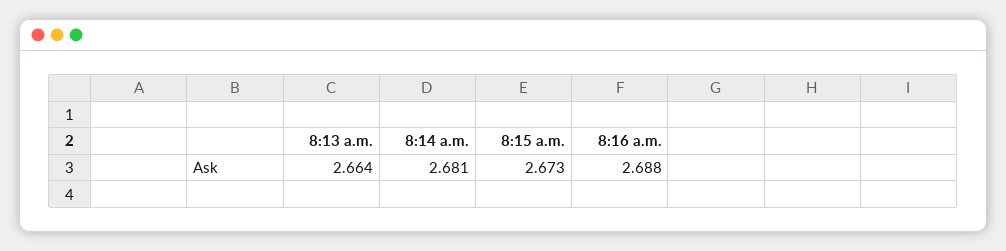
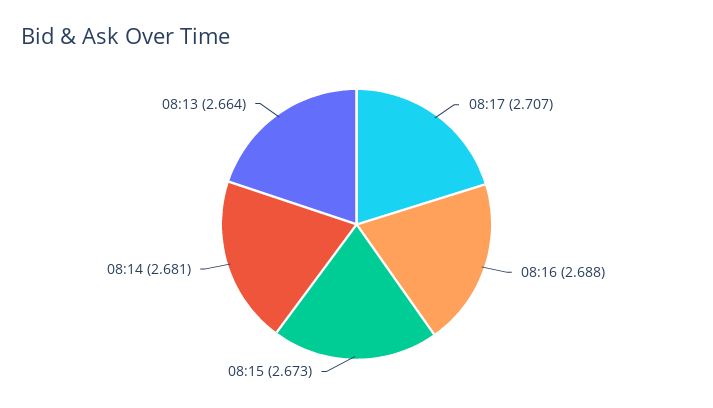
08:17: none -> 2.707

